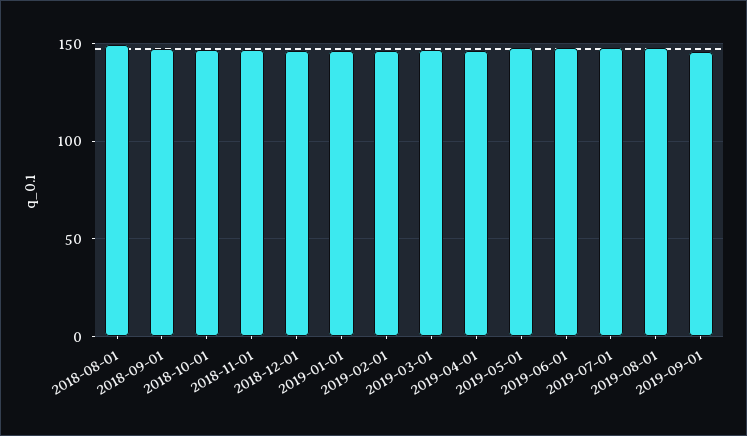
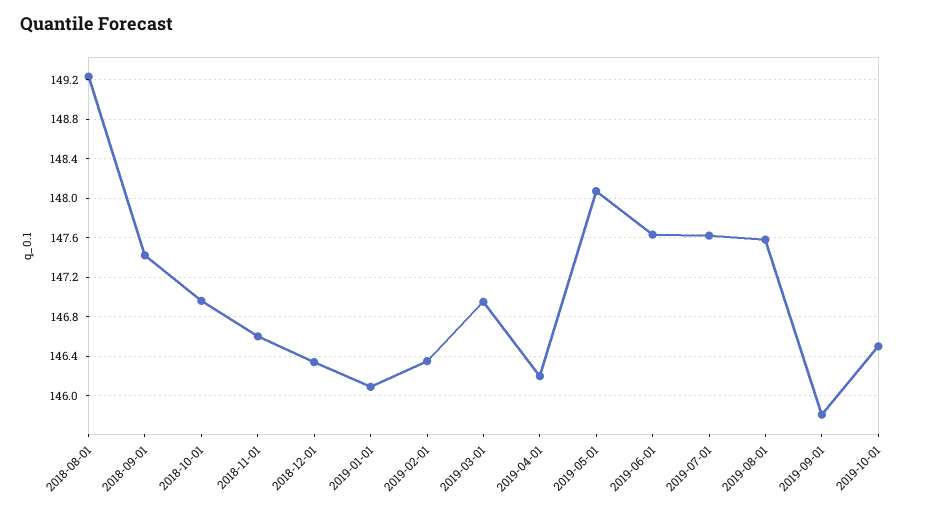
2019-10-01: none -> 146.5

